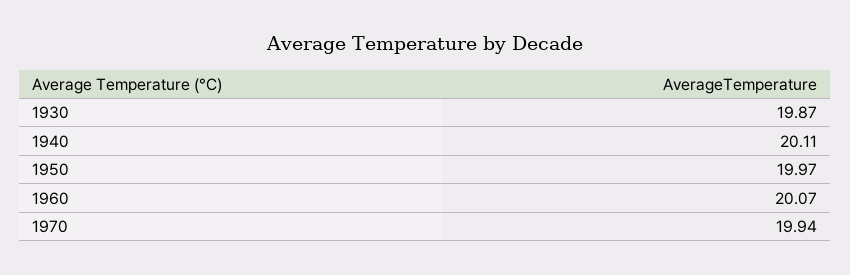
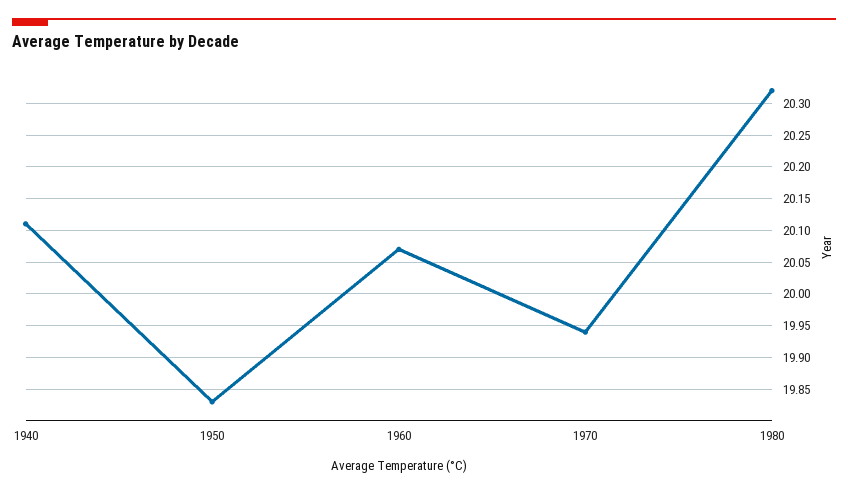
1930: 19.87 -> none
1950: 19.97 -> 19.83
1980: none -> 20.32

